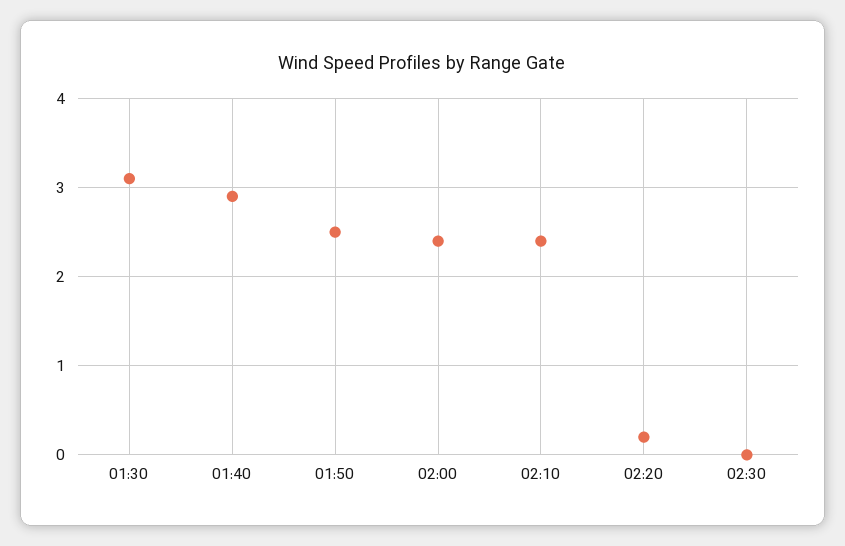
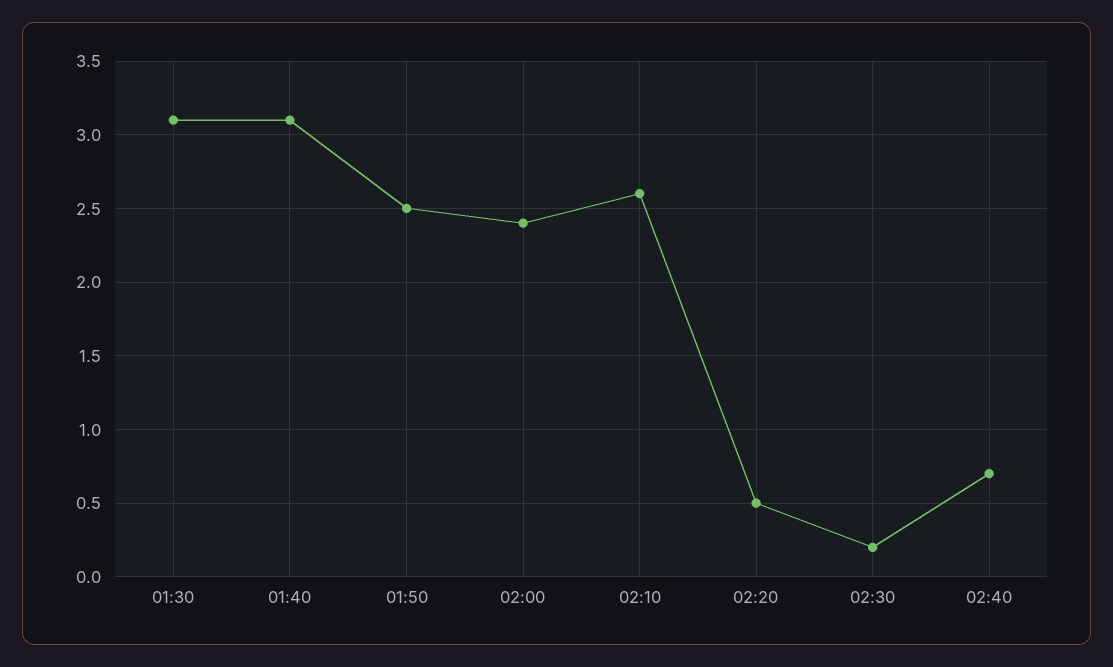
01:40: 2.9 -> 3.1
02:10: 2.4 -> 2.6
02:20: 0.2 -> 0.5
02:30: 0 -> 0.2
02:40: none -> 0.7

